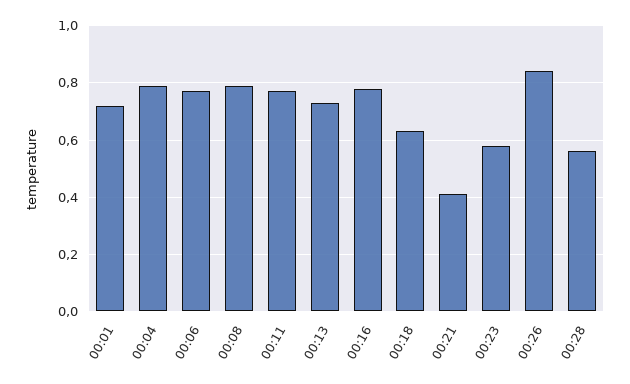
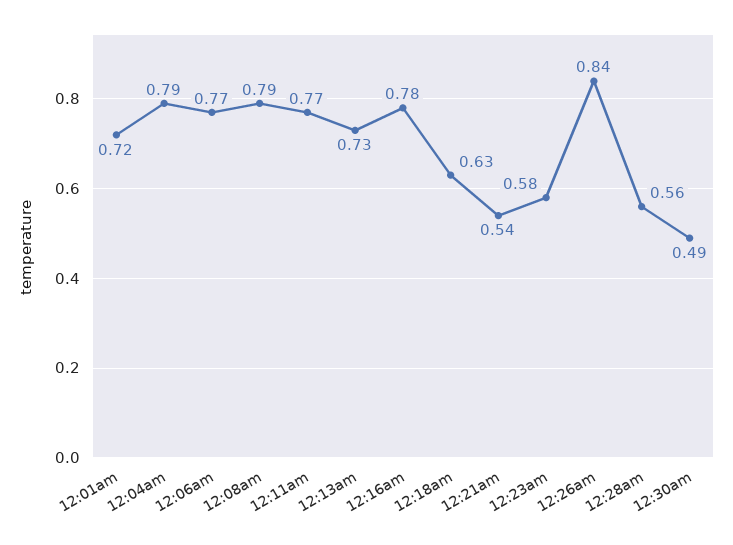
00:21: 0.4 -> 0.54
12:30am: none -> 0.49

